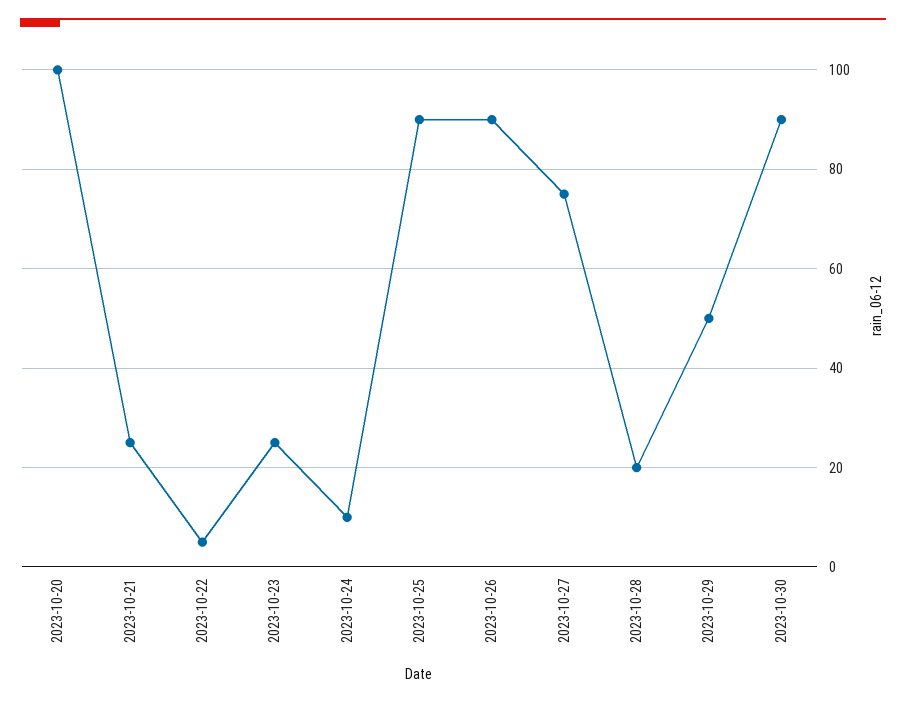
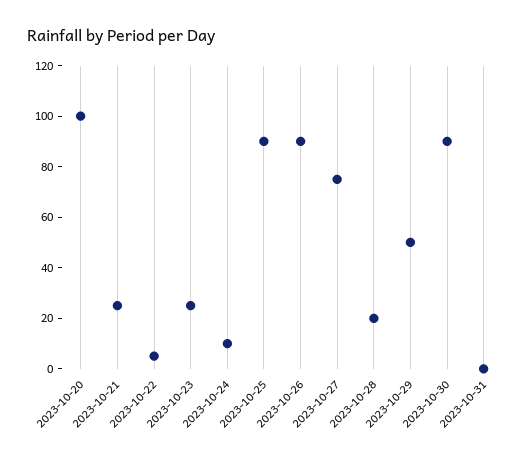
2023-10-31: none -> 0

